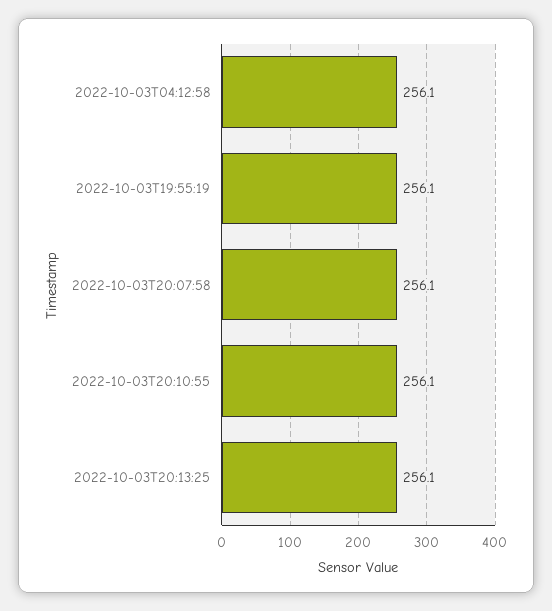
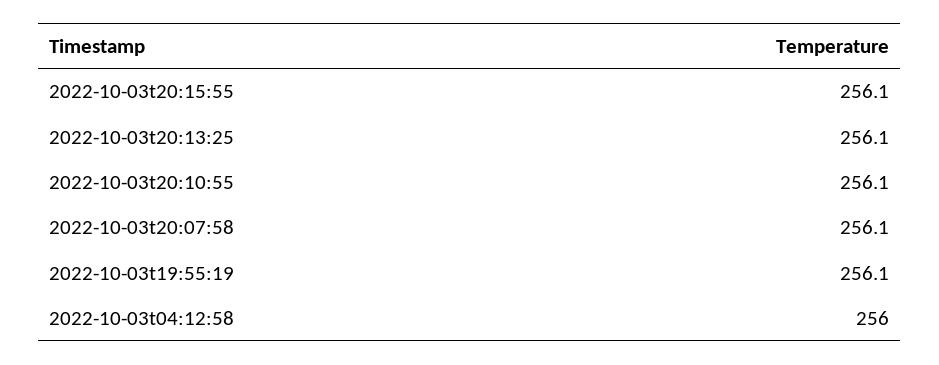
2022-10-03T04:12:58: 256.1 -> 256
2022-10-03t20:15:55: none -> 256.1

